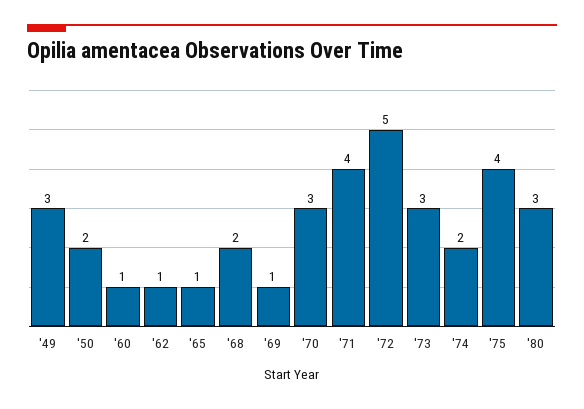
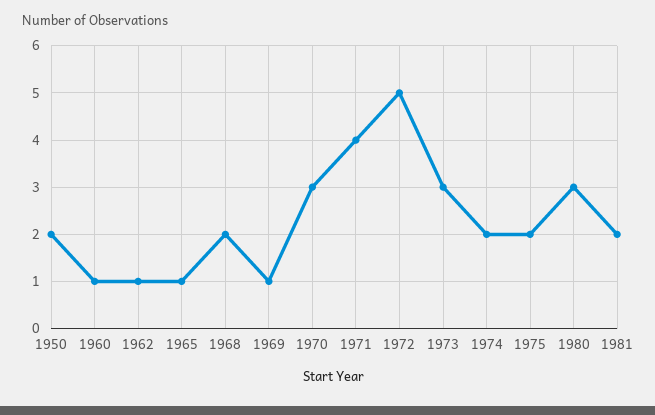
'49: 3 -> none
'75: 4 -> 2
1981: none -> 2

